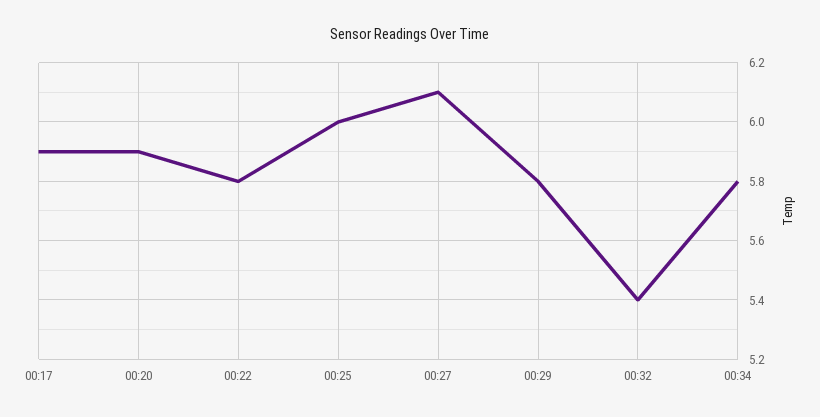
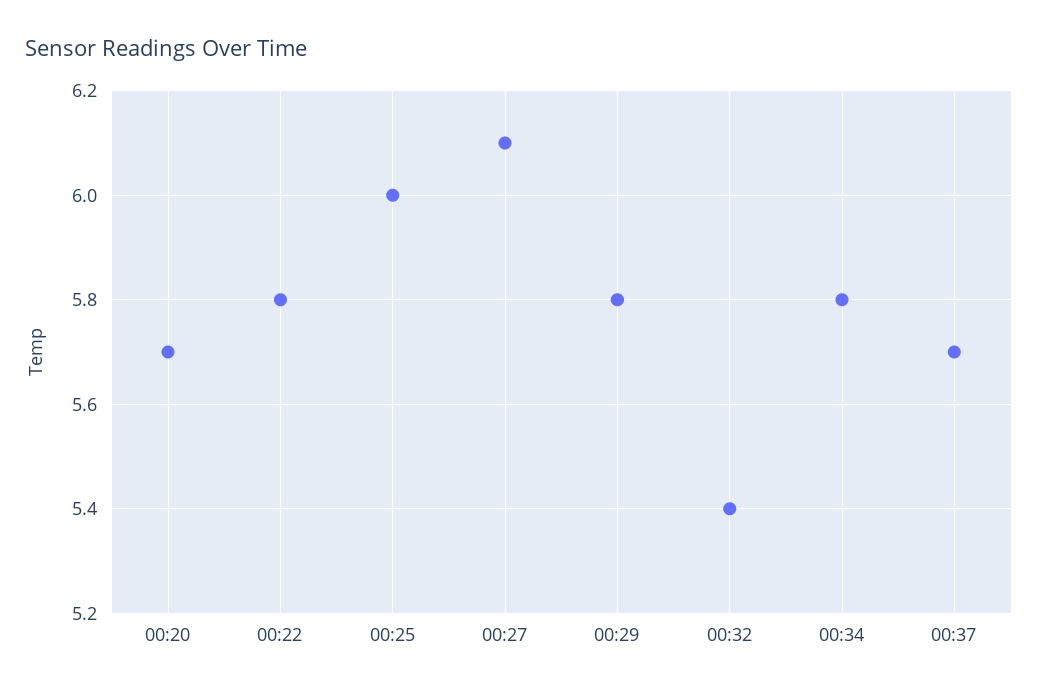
00:17: 5.9 -> none
00:20: 5.9 -> 5.7
00:37: none -> 5.7

